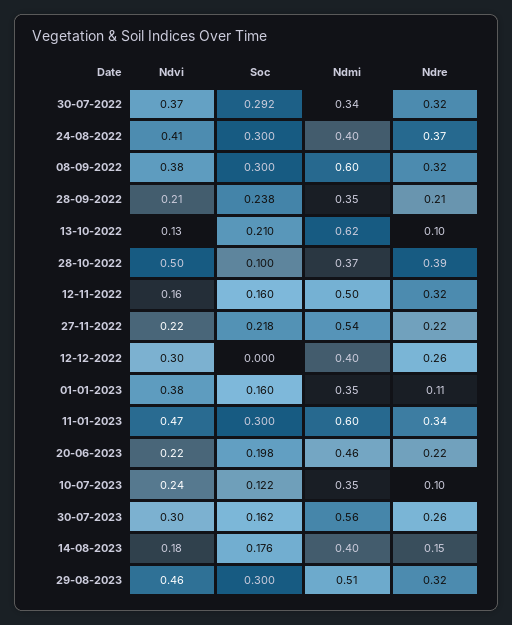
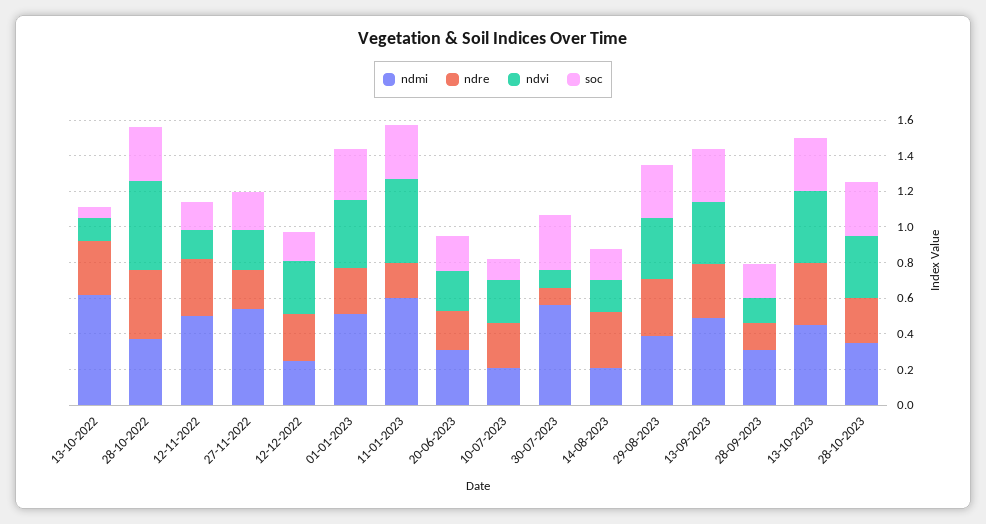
Ndvi, 30-07-2022: 0.37 -> none
Soc, 30-07-2022: 0.292 -> none
Ndmi, 30-07-2022: 0.34 -> none
Ndre, 30-07-2022: 0.32 -> none
Ndvi, 24-08-2022: 0.41 -> none
Soc, 24-08-2022: 0.3 -> none
Ndmi, 24-08-2022: 0.4 -> none
Ndre, 24-08-2022: 0.37 -> none
Ndvi, 08-09-2022: 0.38 -> none
Soc, 08-09-2022: 0.3 -> none
Ndmi, 08-09-2022: 0.6 -> none
Ndre, 08-09-2022: 0.32 -> none
Ndvi, 28-09-2022: 0.21 -> none
Soc, 28-09-2022: 0.238 -> none
Ndmi, 28-09-2022: 0.35 -> none
Ndre, 28-09-2022: 0.21 -> none
Soc, 13-10-2022: 0.21 -> 0.05
Ndre, 13-10-2022: 0.1 -> 0.3
Soc, 28-10-2022: 0.1 -> 0.3
Soc, 12-12-2022: 0 -> 0.15
Ndmi, 12-12-2022: 0.4 -> 0.25
Soc, 01-01-2023: 0.16 -> 0.3
Ndmi, 01-01-2023: 0.35 -> 0.5
Ndre, 01-01-2023: 0.11 -> 0.25
Ndre, 11-01-2023: 0.34 -> 0.2
Ndmi, 20-06-2023: 0.46 -> 0.3
Ndmi, 10-07-2023: 0.35 -> 0.2
Ndre, 10-07-2023: 0.1 -> 0.25
Ndvi, 30-07-2023: 0.3 -> 0.1
Soc, 30-07-2023: 0.162 -> 0.3
Ndre, 30-07-2023: 0.26 -> 0.1
Ndmi, 14-08-2023: 0.4 -> 0.2
Ndre, 14-08-2023: 0.15 -> 0.3
Ndvi, 29-08-2023: 0.46 -> 0.35
Ndmi, 29-08-2023: 0.51 -> 0.4
Ndmi, 13-09-2023: none -> 0.5
Ndre, 13-09-2023: none -> 0.3
Ndvi, 13-09-2023: none -> 0.35
Soc, 13-09-2023: none -> 0.3
Ndmi, 28-09-2023: none -> 0.3
Ndre, 28-09-2023: none -> 0.15
Ndvi, 28-09-2023: none -> 0.15
Soc, 28-09-2023: none -> 0.2
Ndmi, 13-10-2023: none -> 0.45
Ndre, 13-10-2023: none -> 0.35
Ndvi, 13-10-2023: none -> 0.4
Soc, 13-10-2023: none -> 0.3
Ndmi, 28-10-2023: none -> 0.35
Ndre, 28-10-2023: none -> 0.25
Ndvi, 28-10-2023: none -> 0.35
Soc, 28-10-2023: none -> 0.3

